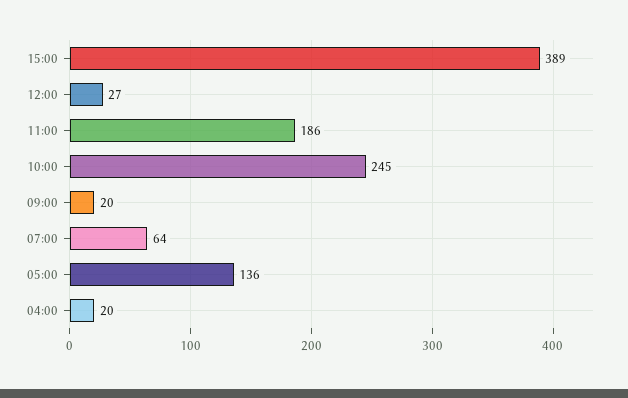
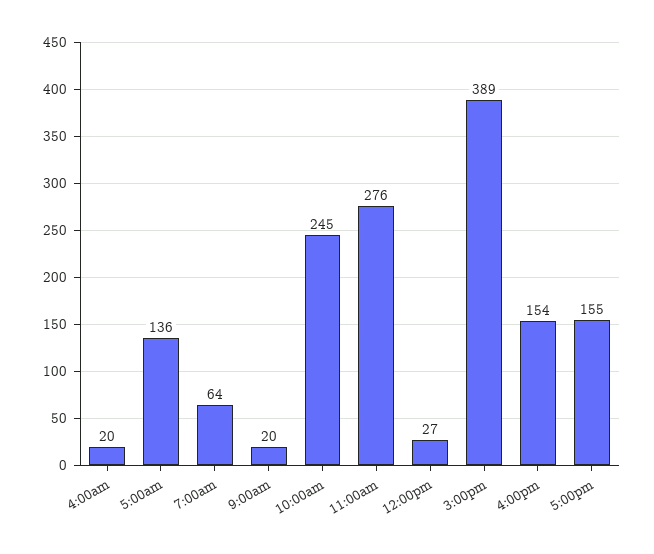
11:00: 186 -> 276
4:00pm: none -> 154
5:00pm: none -> 155

